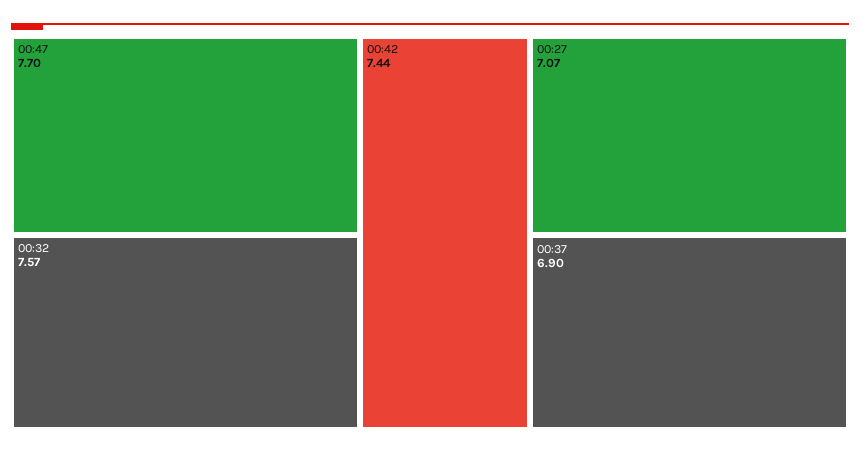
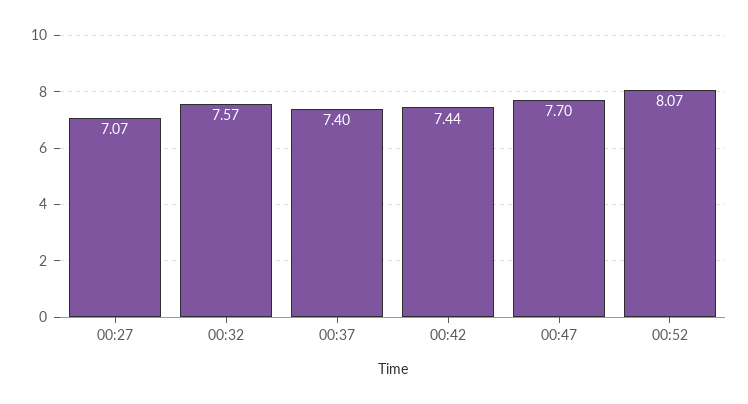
00:37: 6.9 -> 7.4
00:52: none -> 8.07

